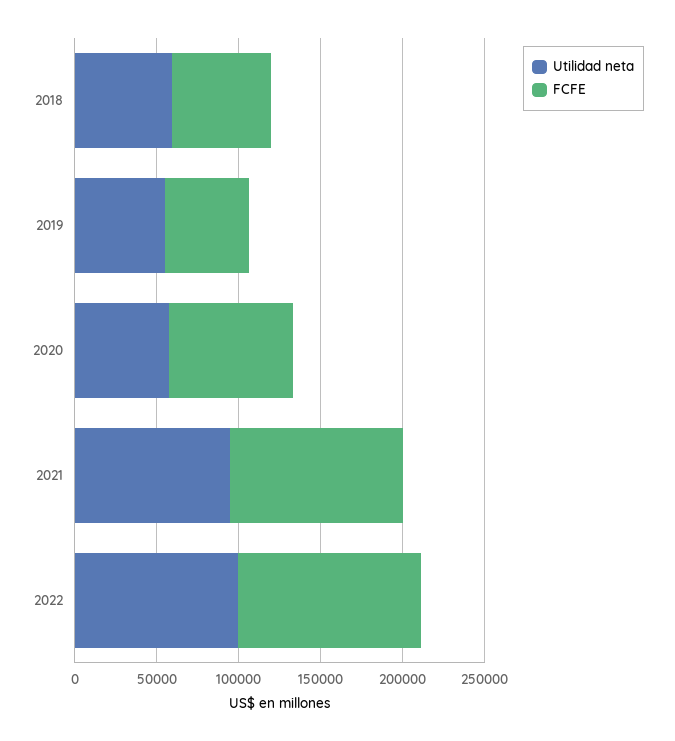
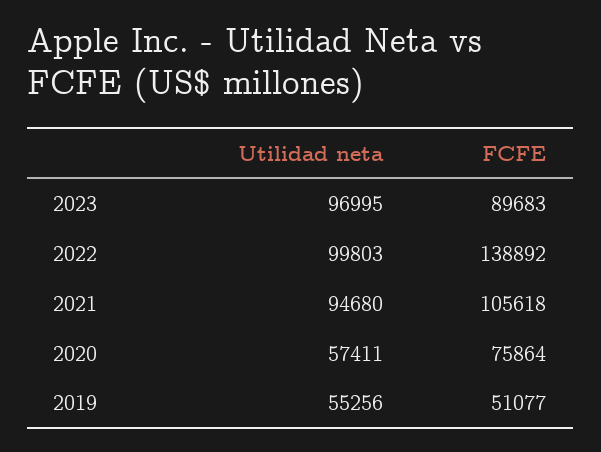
Utilidad neta, 2018: 60000 -> none
FCFE, 2018: 60000 -> none
FCFE, 2022: 110000 -> 138892
Utilidad neta, 2023: none -> 96995
FCFE, 2023: none -> 89683

